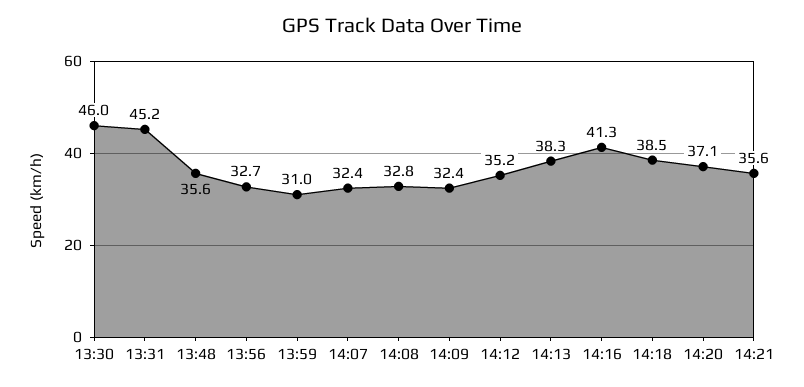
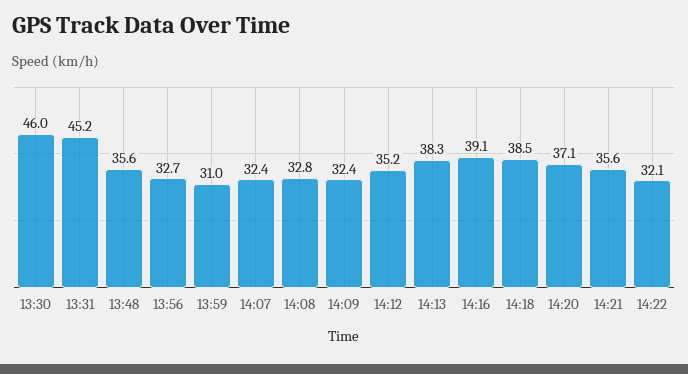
14:16: 41.3 -> 39.1
14:22: none -> 32.1

